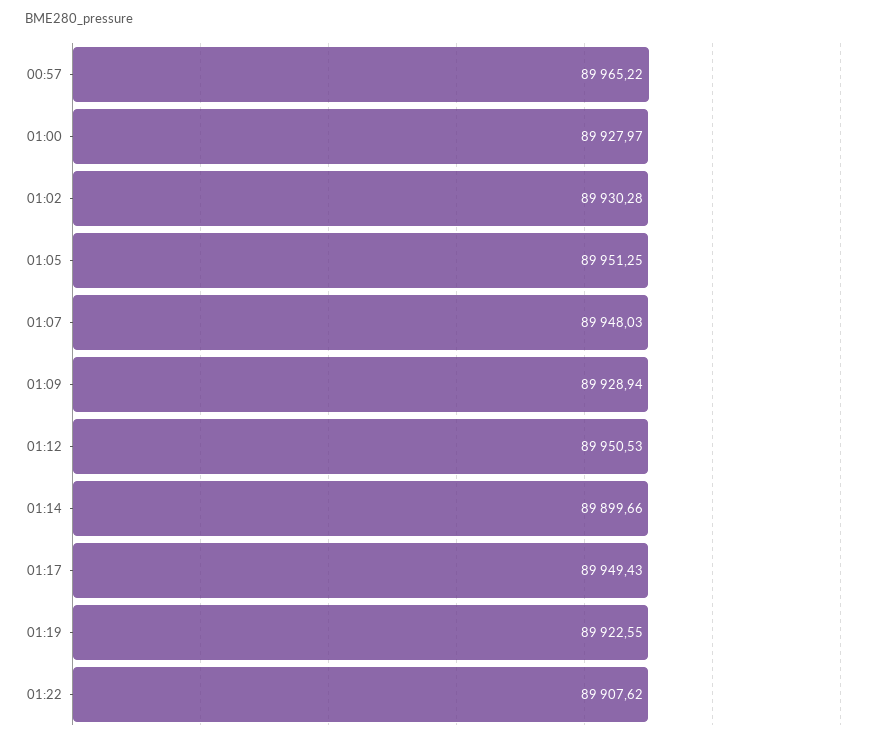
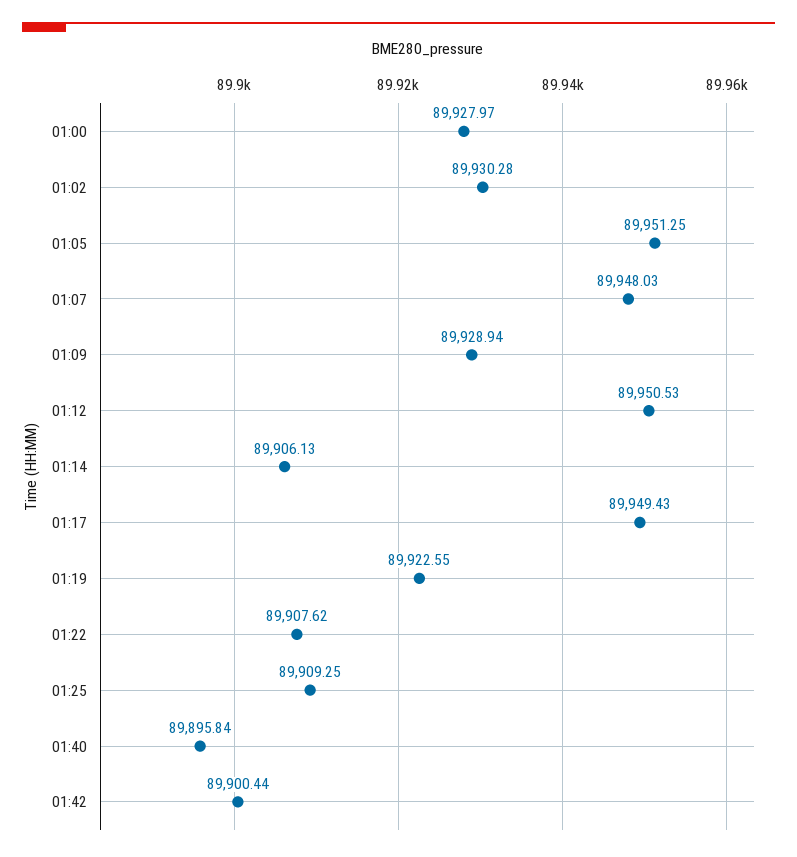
00:57: 89965.22 -> none
01:14: 89899.66 -> 89906.13
01:25: none -> 89909.25
01:40: none -> 89895.84
01:42: none -> 89900.44

